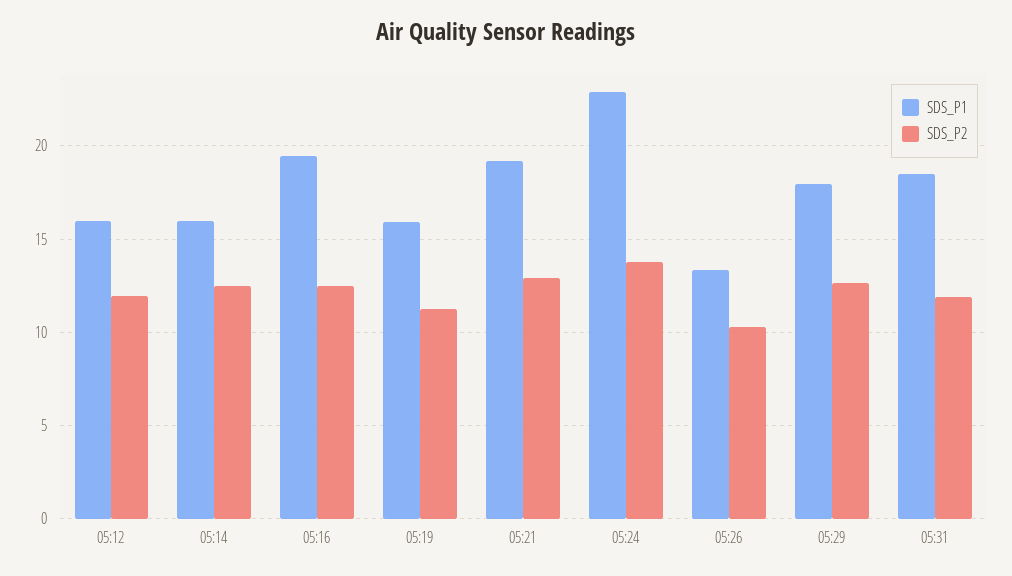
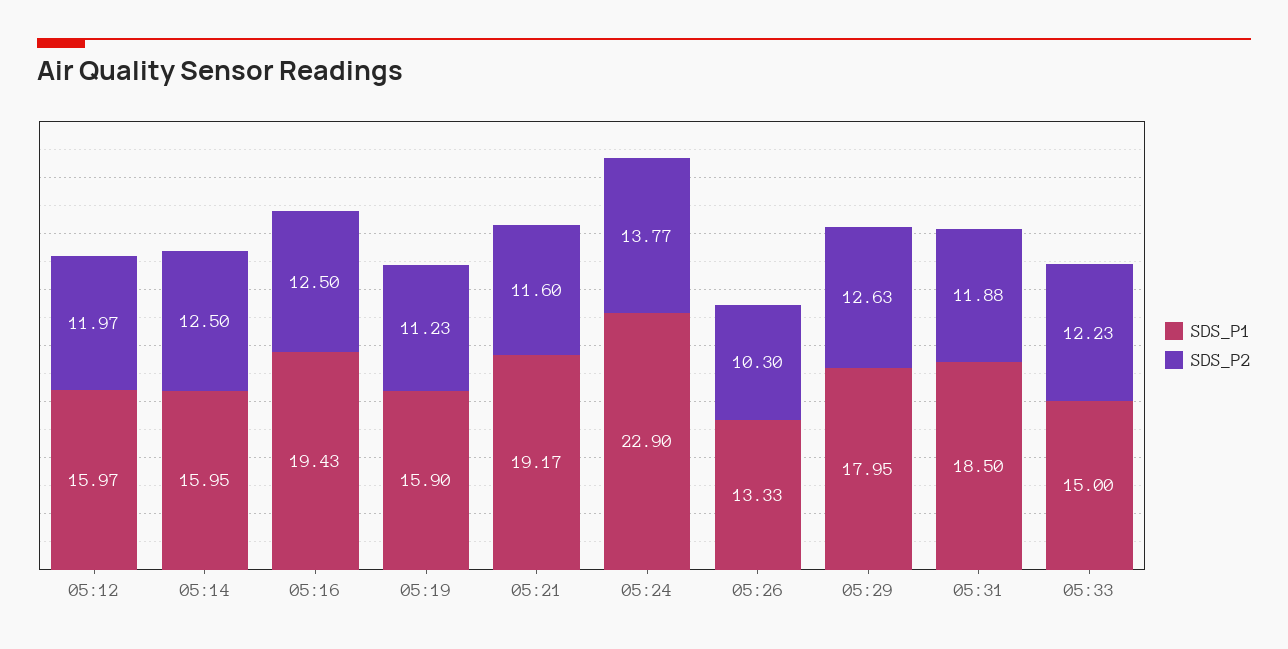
SDS_P2, 05:21: 13 -> 11.6
SDS_P1, 05:33: none -> 15
SDS_P2, 05:33: none -> 12.23

